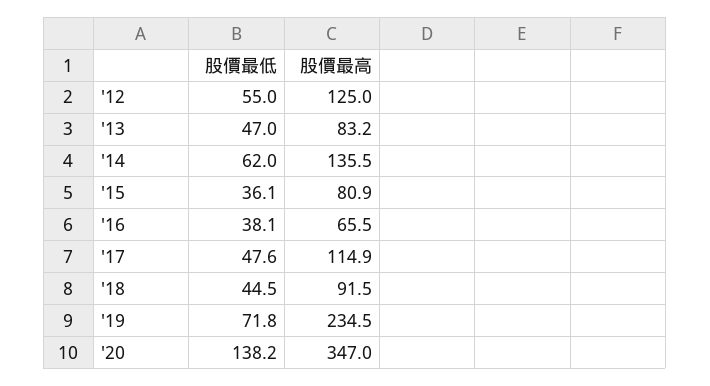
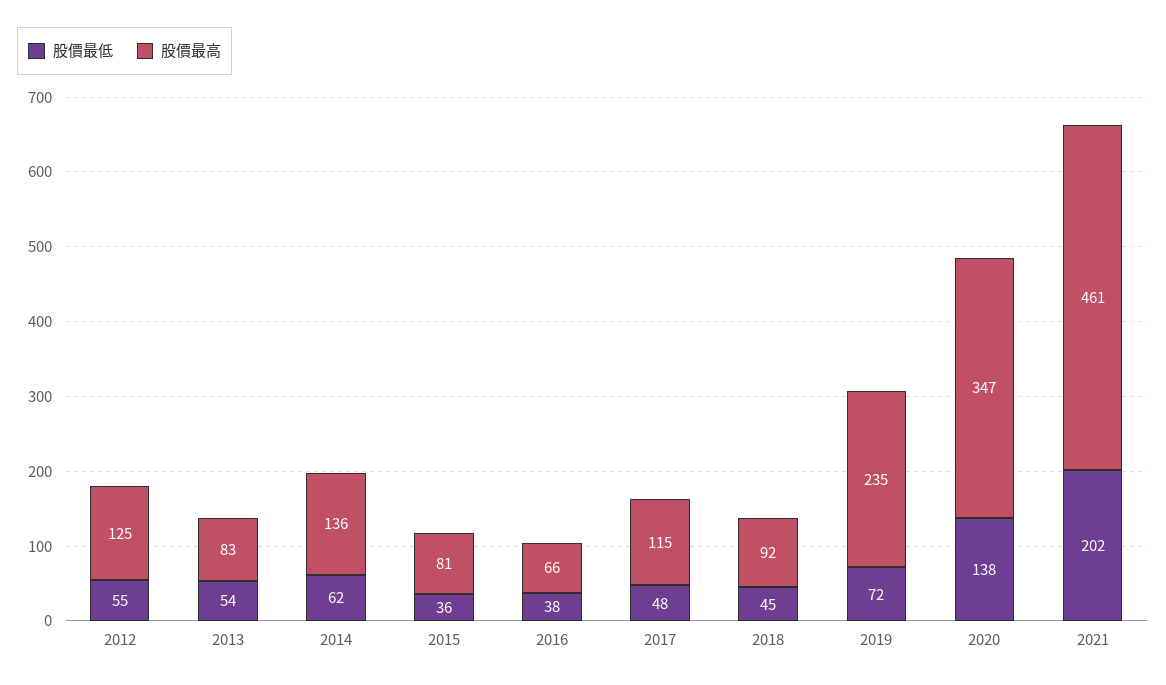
股價最低, '13: 47 -> 54
股價最低, 2021: none -> 202
股價最高, 2021: none -> 461

